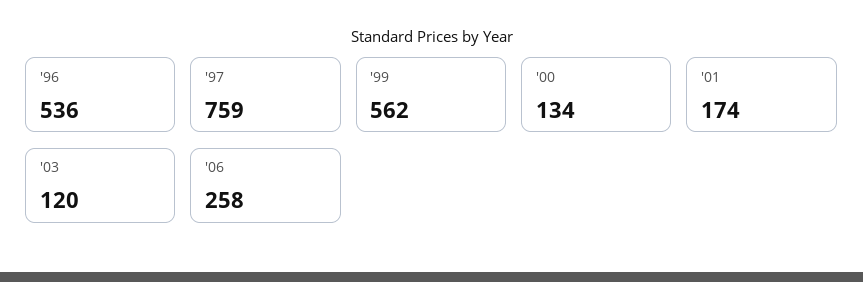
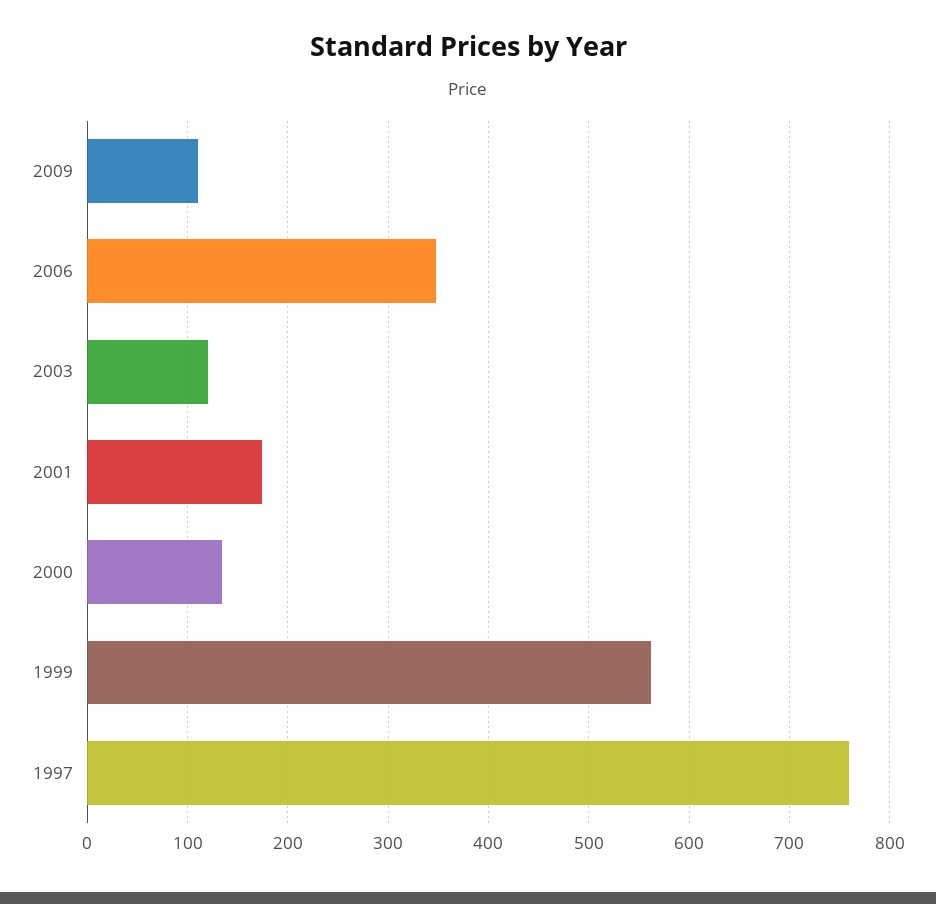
'96: 536 -> none
'06: 258 -> 350
2009: none -> 110

